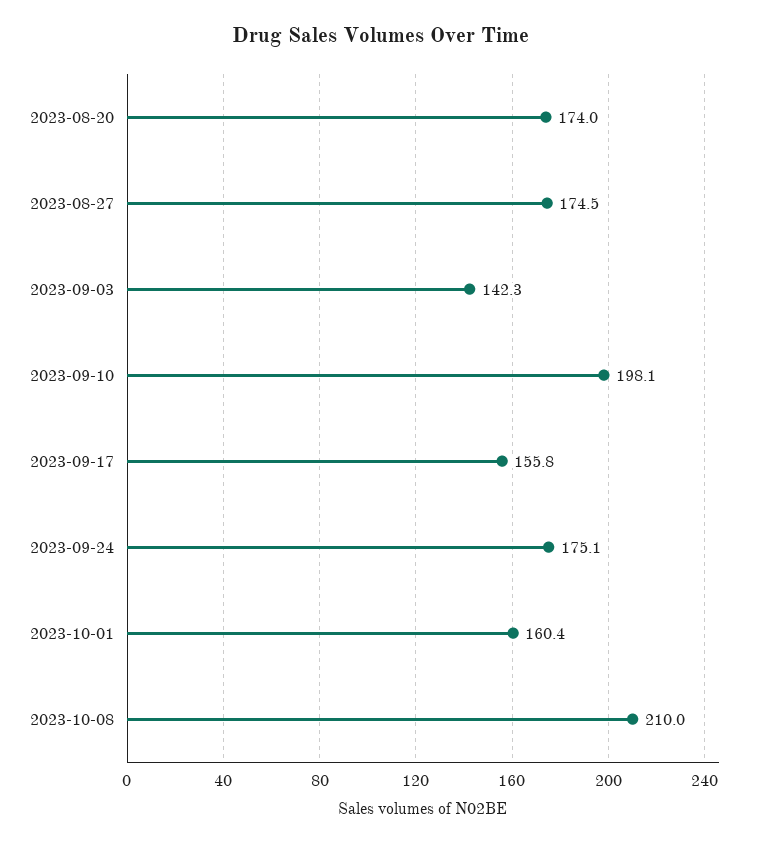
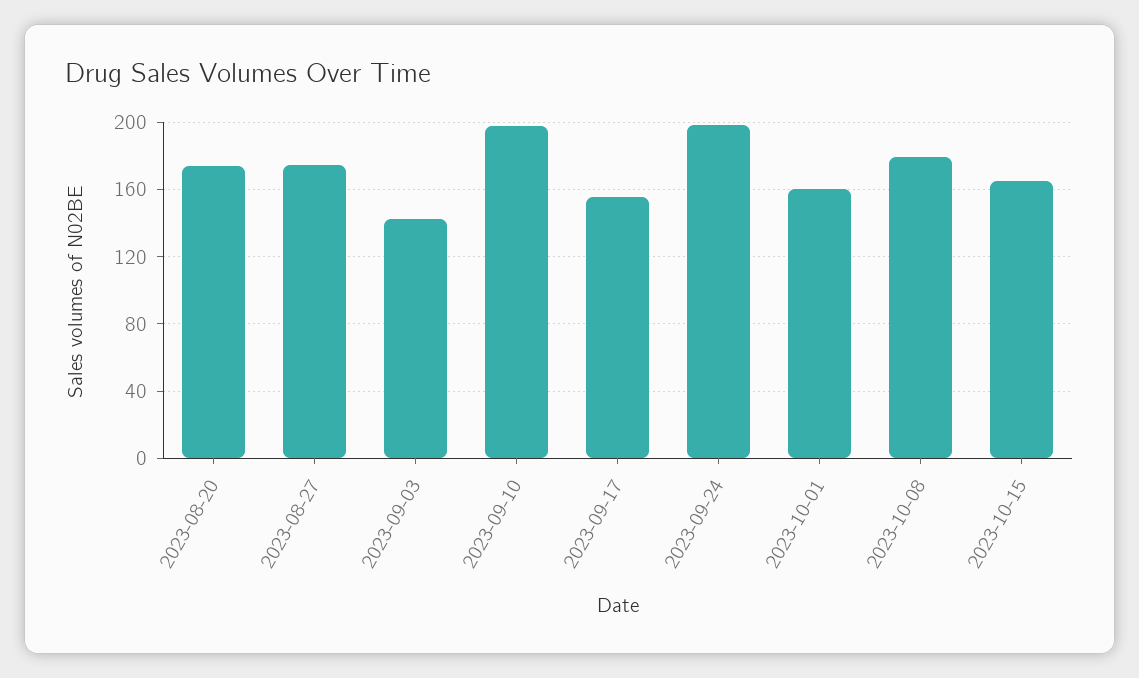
2023-09-24: 175.1 -> 200
2023-10-08: 210 -> 180
2023-10-15: none -> 165

